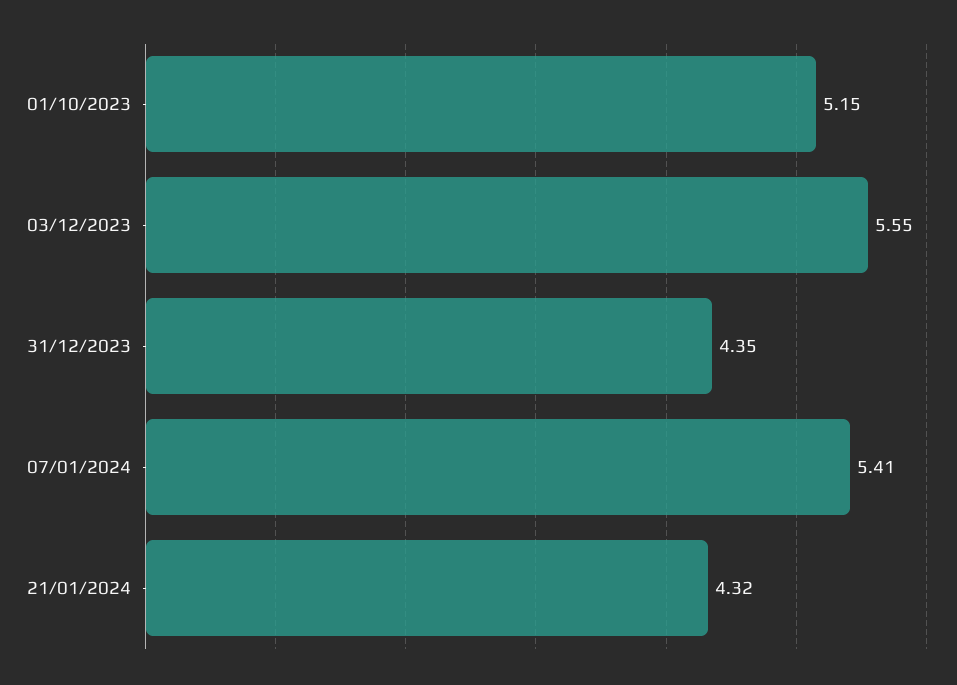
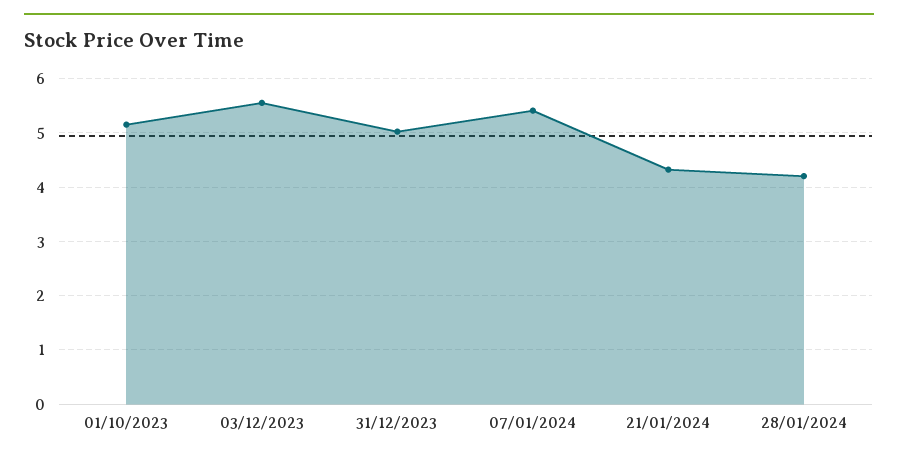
31/12/2023: 4.35 -> 5
28/01/2024: none -> 4.2

